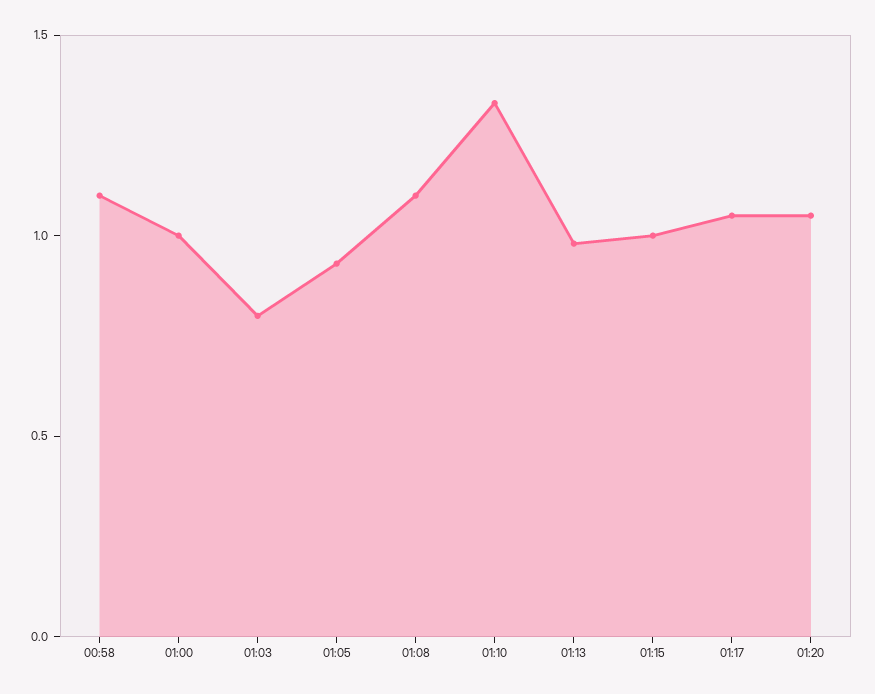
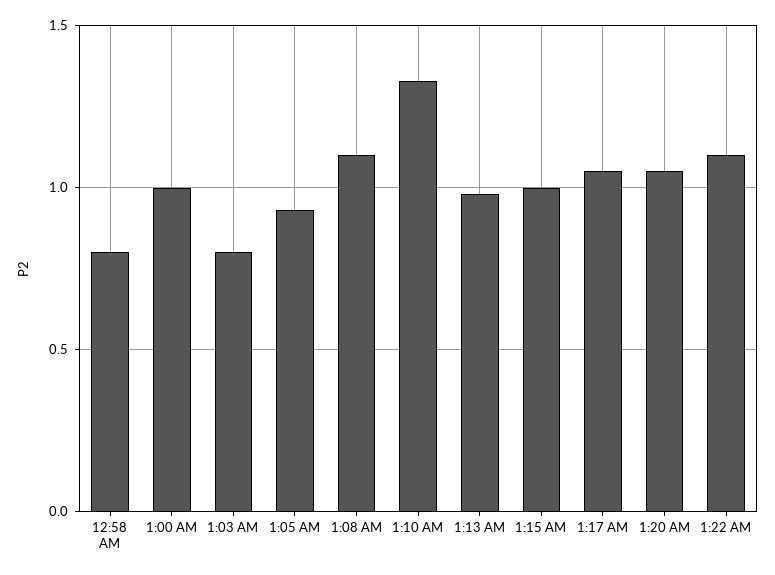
00:58: 1.1 -> 0.8
1:22 AM: none -> 1.1

